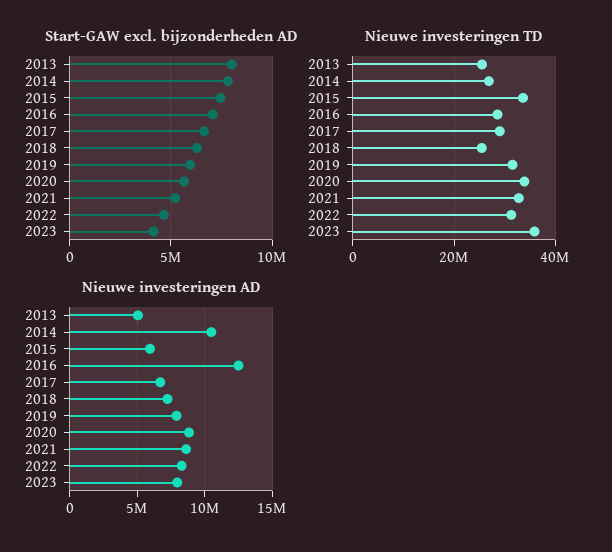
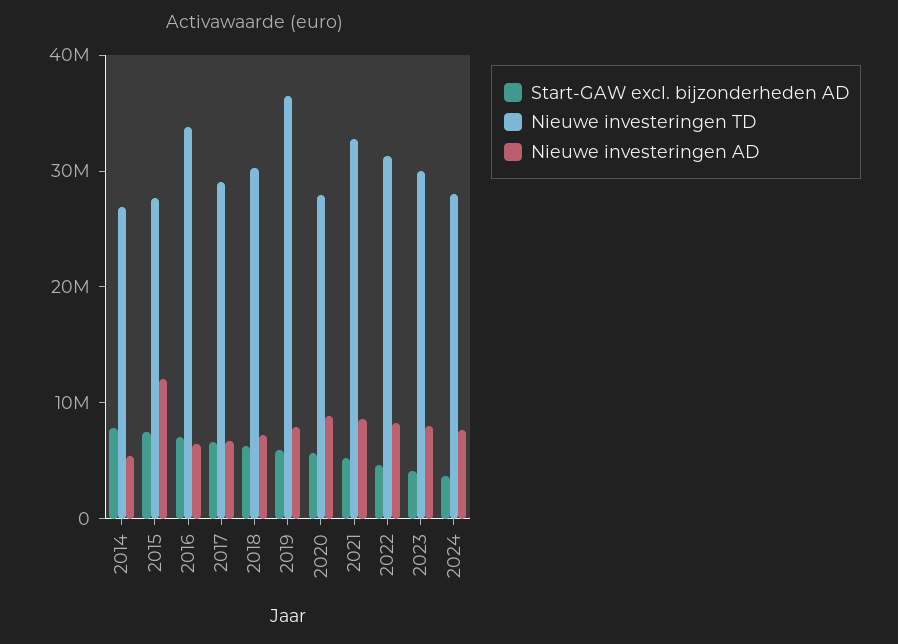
Start-GAW excl. bijzonderheden AD, 2013: 8000000 -> none
Nieuwe investeringen TD, 2013: 26000000 -> none
Nieuwe investeringen TD, 2015: 34000000 -> 28000000
Nieuwe investeringen TD, 2016: 28000000 -> 34000000
Nieuwe investeringen TD, 2018: 26000000 -> 30000000
Nieuwe investeringen TD, 2019: 32000000 -> 36000000
Nieuwe investeringen TD, 2020: 34000000 -> 28000000
Nieuwe investeringen TD, 2023: 36000000 -> 30000000
Nieuwe investeringen AD, 2013: 5000000 -> none
Nieuwe investeringen AD, 2014: 10500000 -> 6000000
Nieuwe investeringen AD, 2015: 6000000 -> 12000000
Nieuwe investeringen AD, 2016: 12500000 -> 6000000
Start-GAW excl. bijzonderheden AD, 2024: none -> 4000000
Nieuwe investeringen TD, 2024: none -> 28000000
Nieuwe investeringen AD, 2024: none -> 8000000

